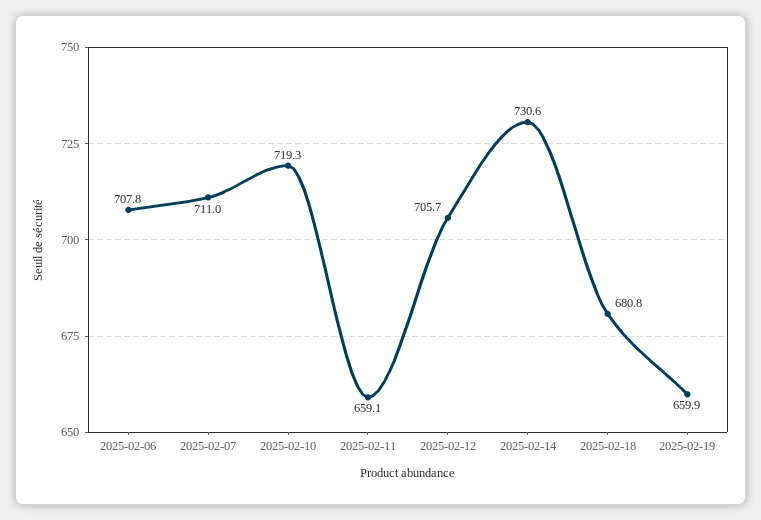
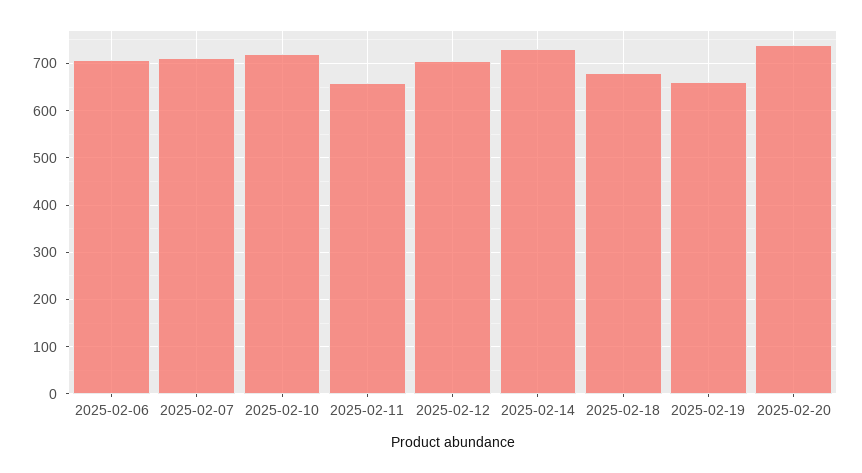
2025-02-20: none -> 740

